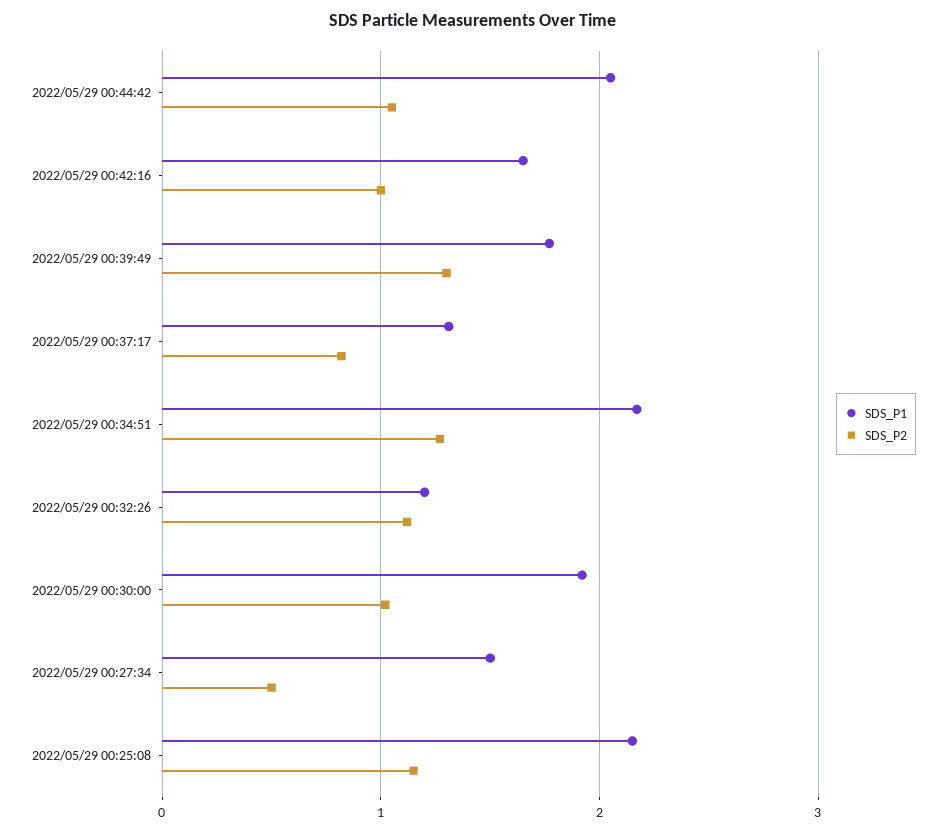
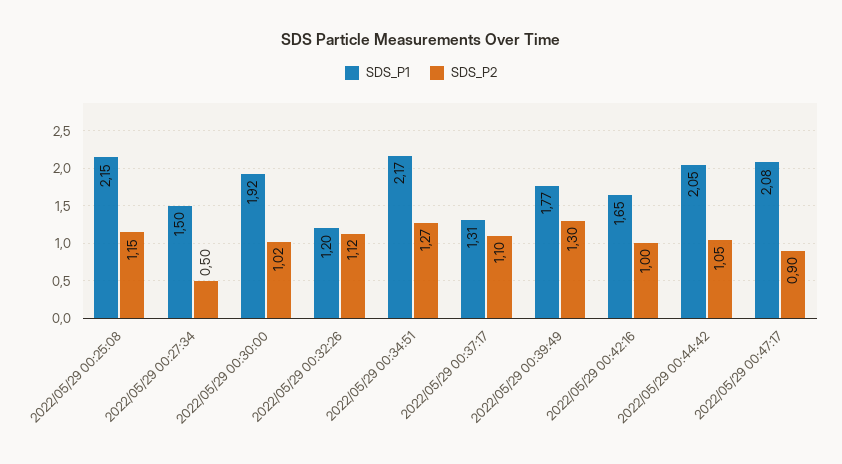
SDS_P2, 2022/05/29 00:37:17: 0.8 -> 1.1
SDS_P1, 2022/05/29 00:47:17: none -> 2.08
SDS_P2, 2022/05/29 00:47:17: none -> 0.9

